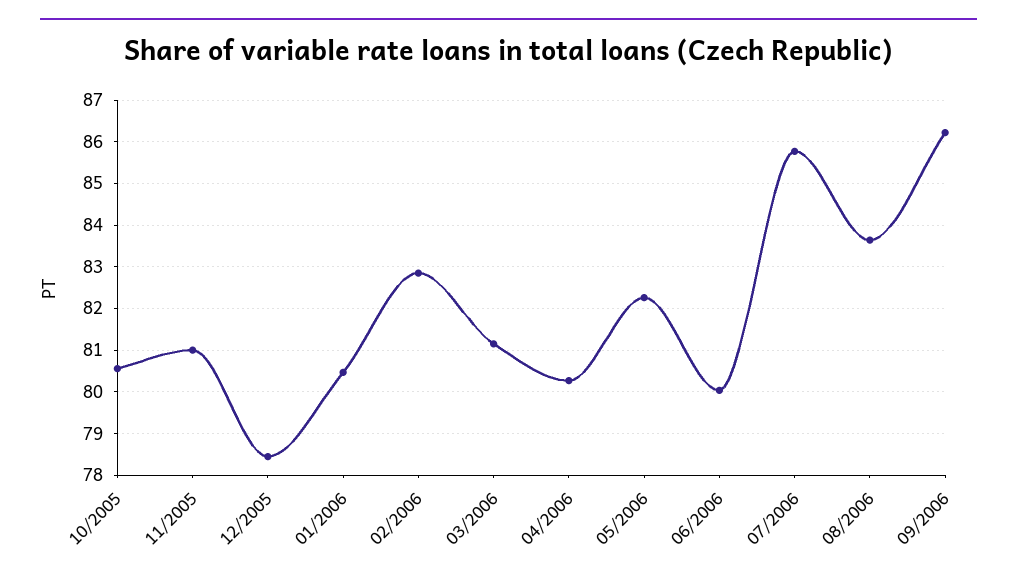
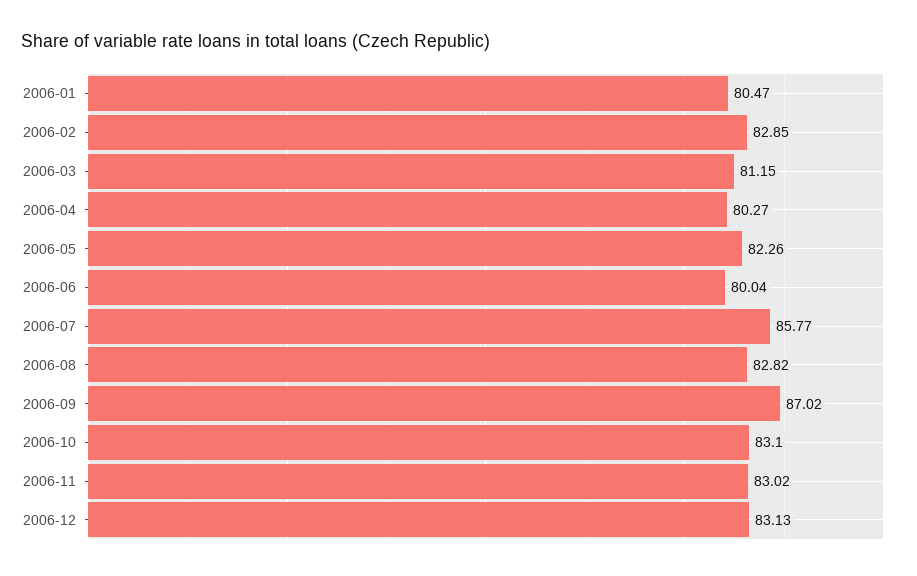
10/2005: 80.6 -> none
11/2005: 81 -> none
12/2005: 78.4 -> none
08/2006: 83.6 -> 82.82
09/2006: 86.2 -> 87.02
2006-10: none -> 83.1
2006-11: none -> 83.02
2006-12: none -> 83.13

